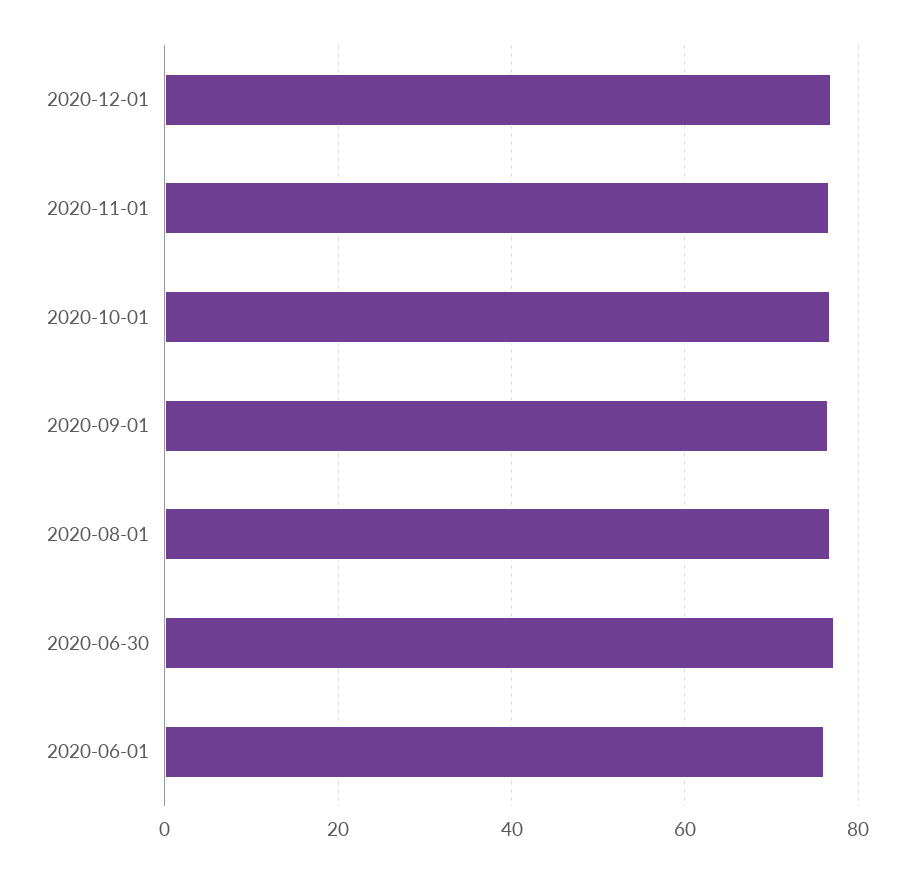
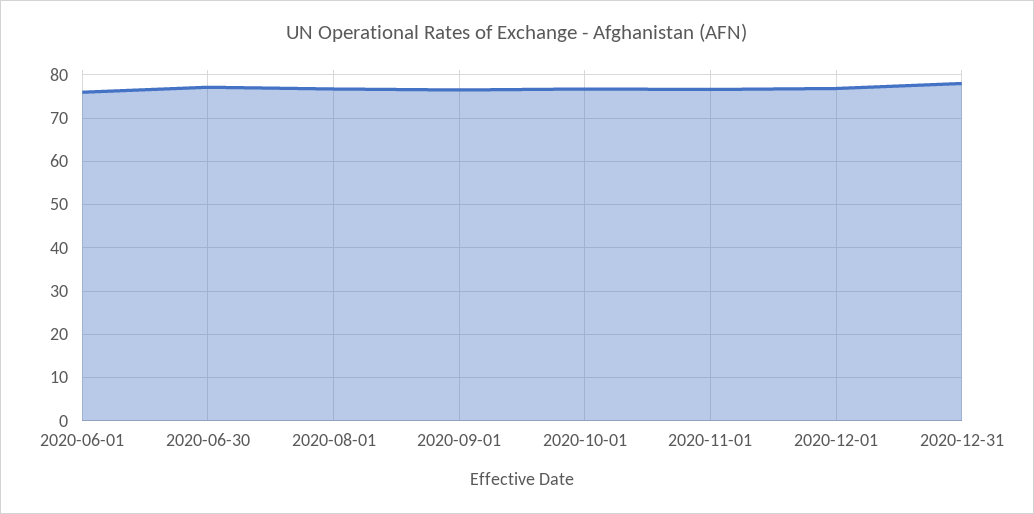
2020-12-31: none -> 78

